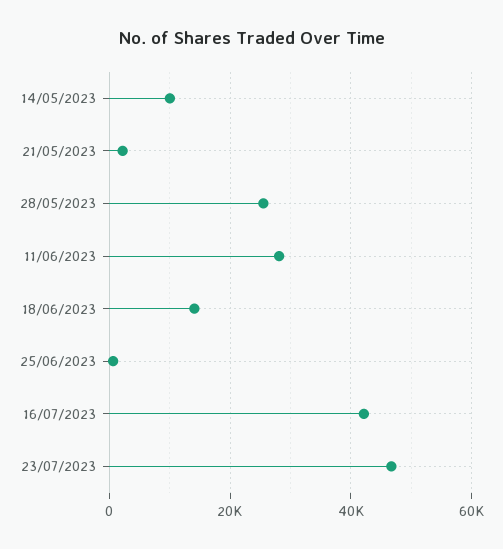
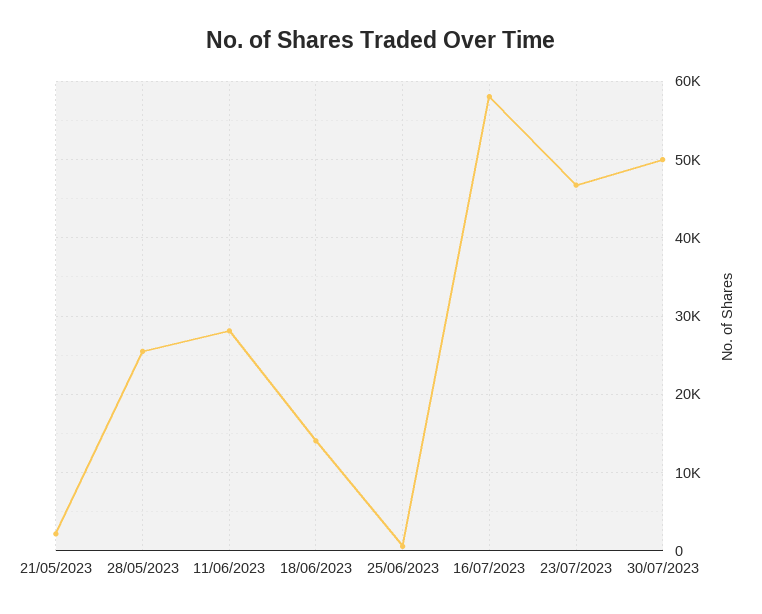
14/05/2023: 10000 -> none
16/07/2023: 42000 -> 58000
30/07/2023: none -> 50000

